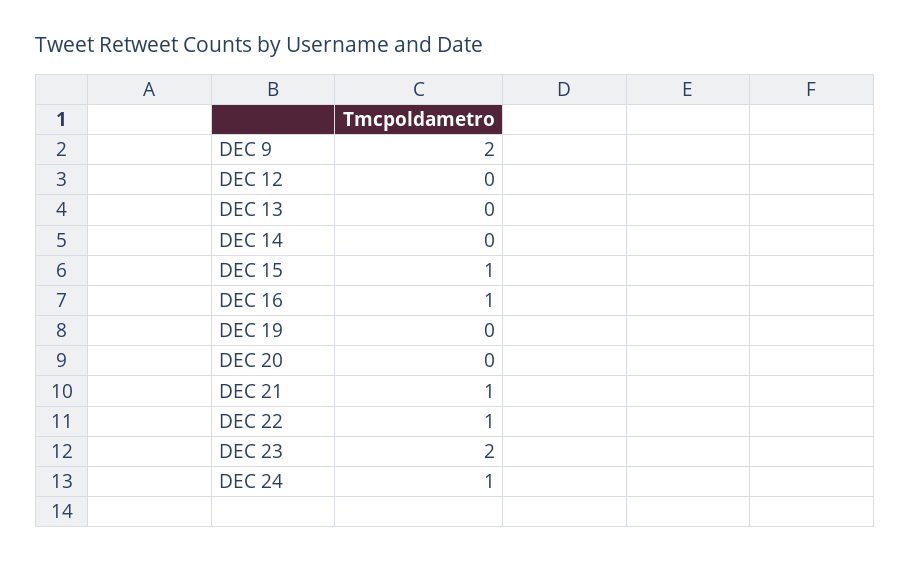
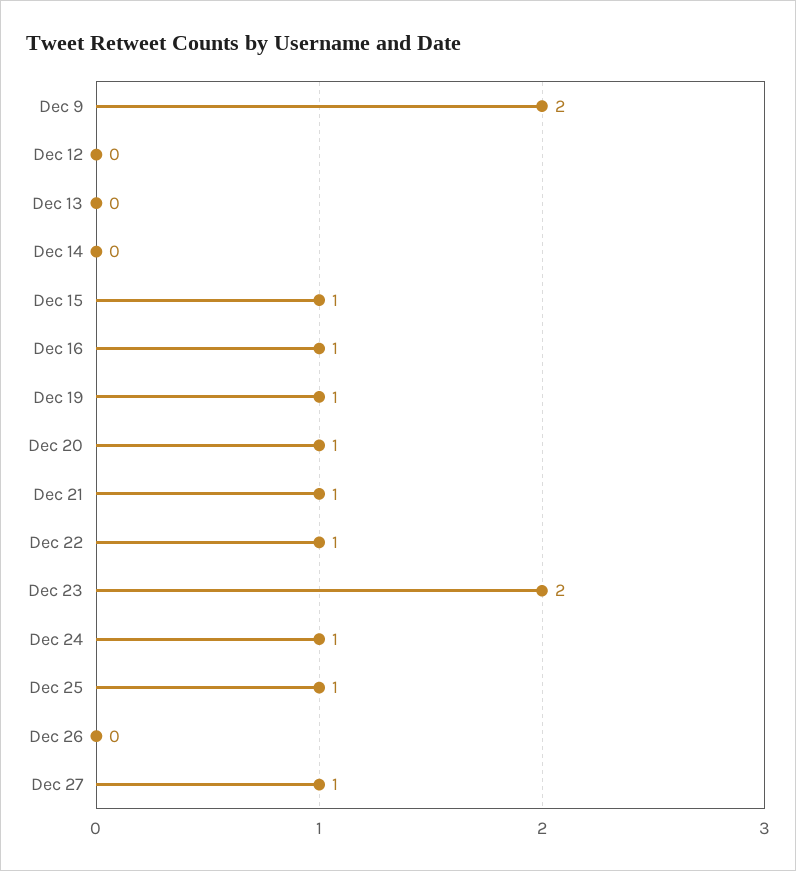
DEC 19: 0 -> 1
DEC 20: 0 -> 1
Dec 25: none -> 1
Dec 26: none -> 0
Dec 27: none -> 1

